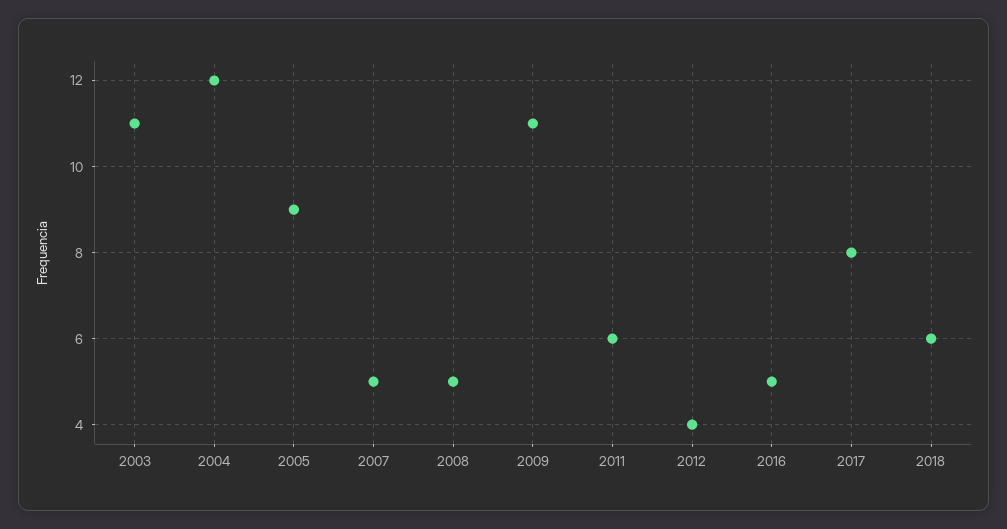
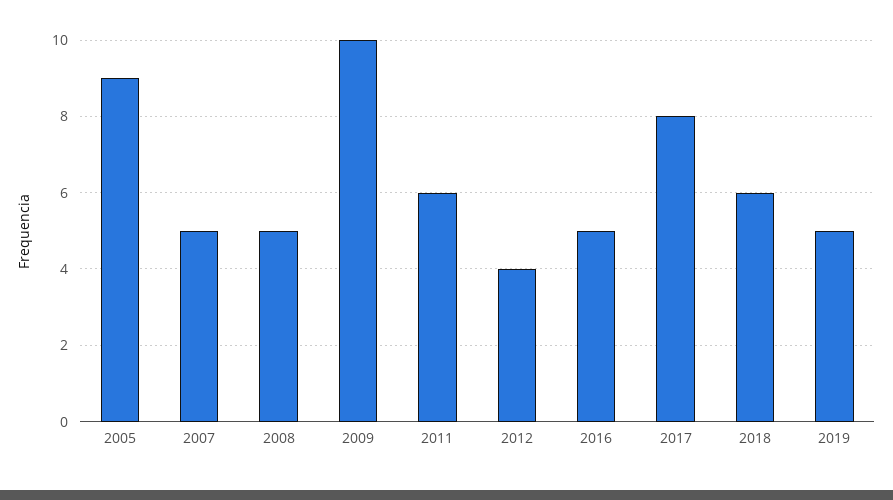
2003: 11 -> none
2004: 12 -> none
2009: 11 -> 10
2019: none -> 5

